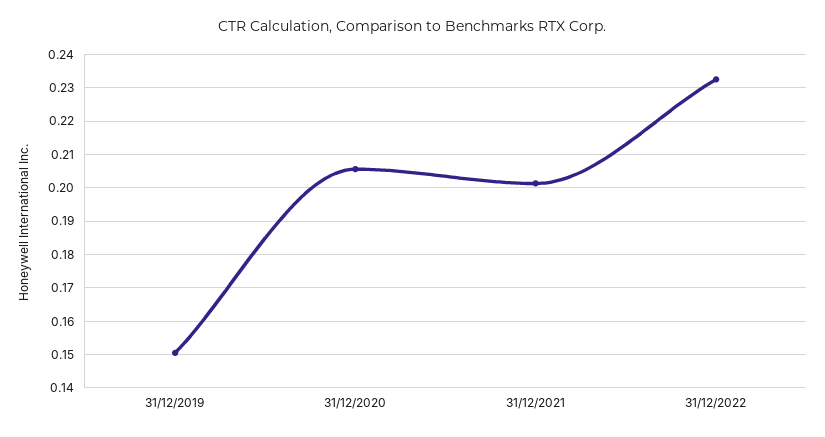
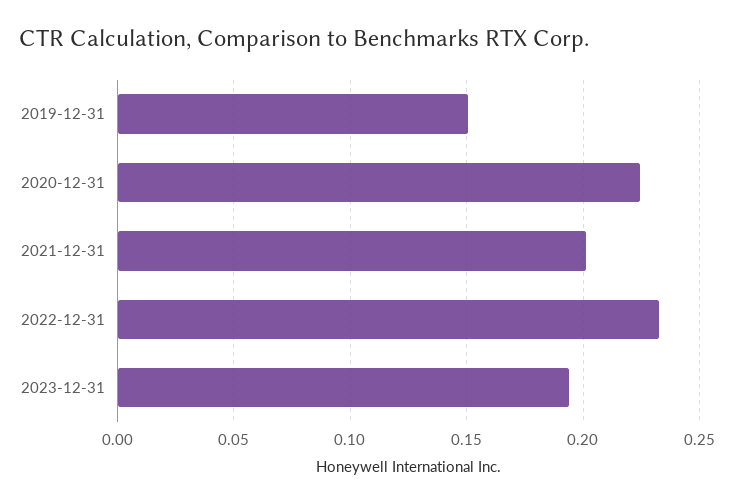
31/12/2020: 0.206 -> 0.225
2023-12-31: none -> 0.195

